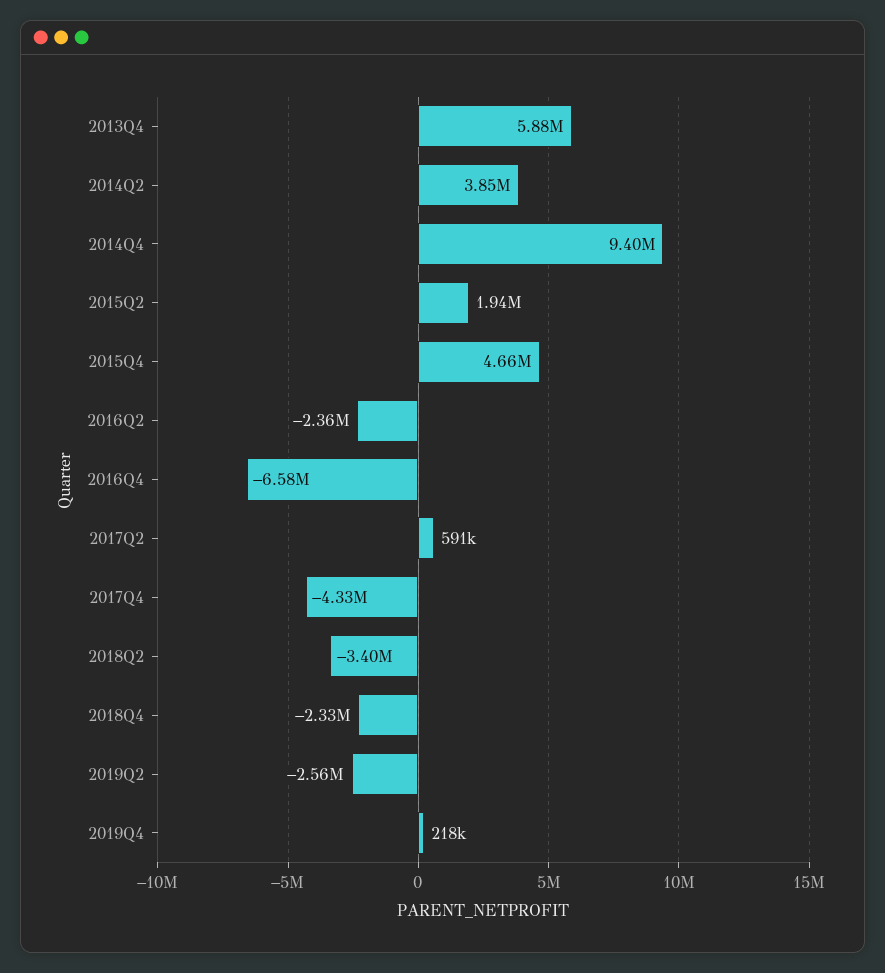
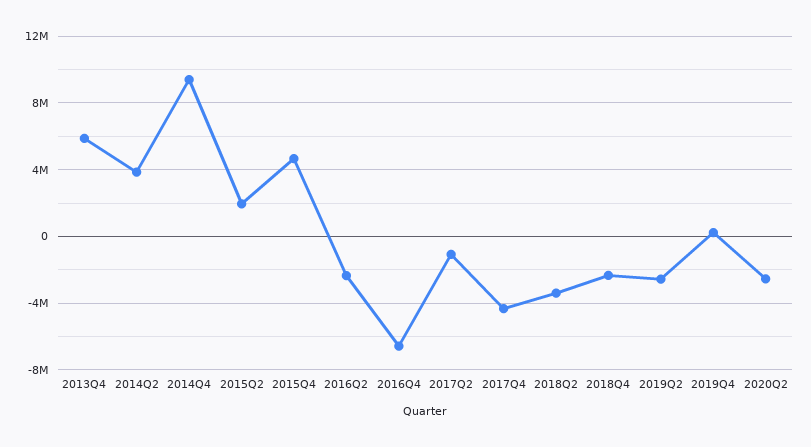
2017Q2: 591000 -> -1000000
2020Q2: none -> -2500000

